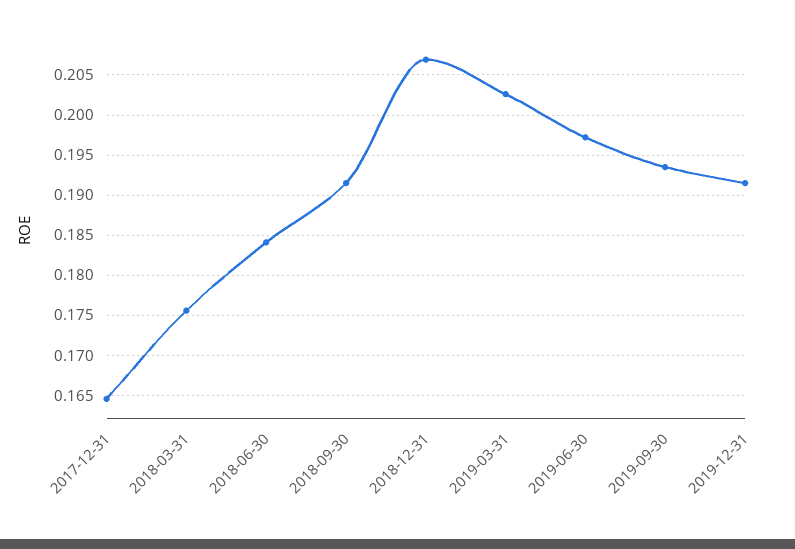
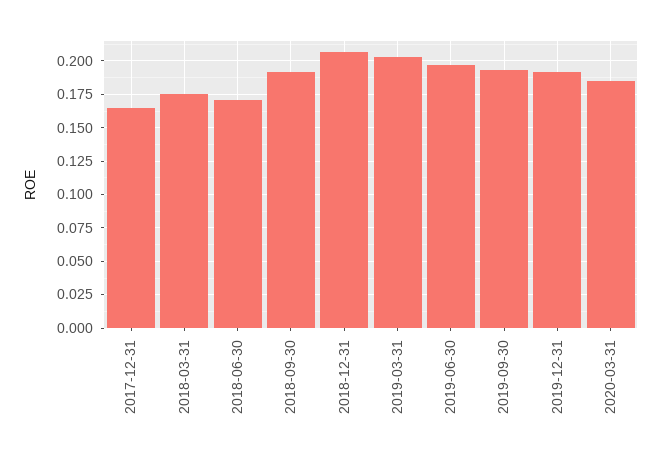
2018-06-30: 0.184 -> 0.17
2020-03-31: none -> 0.185

